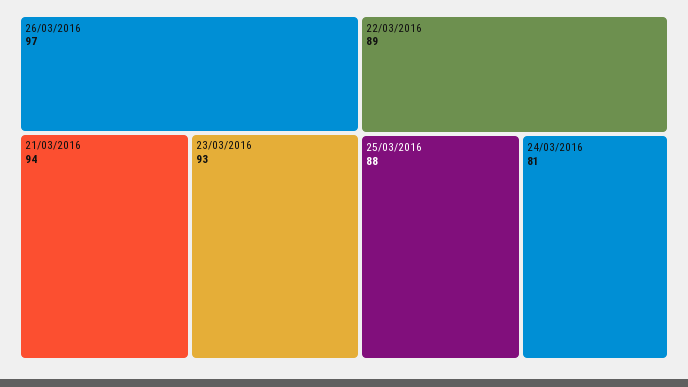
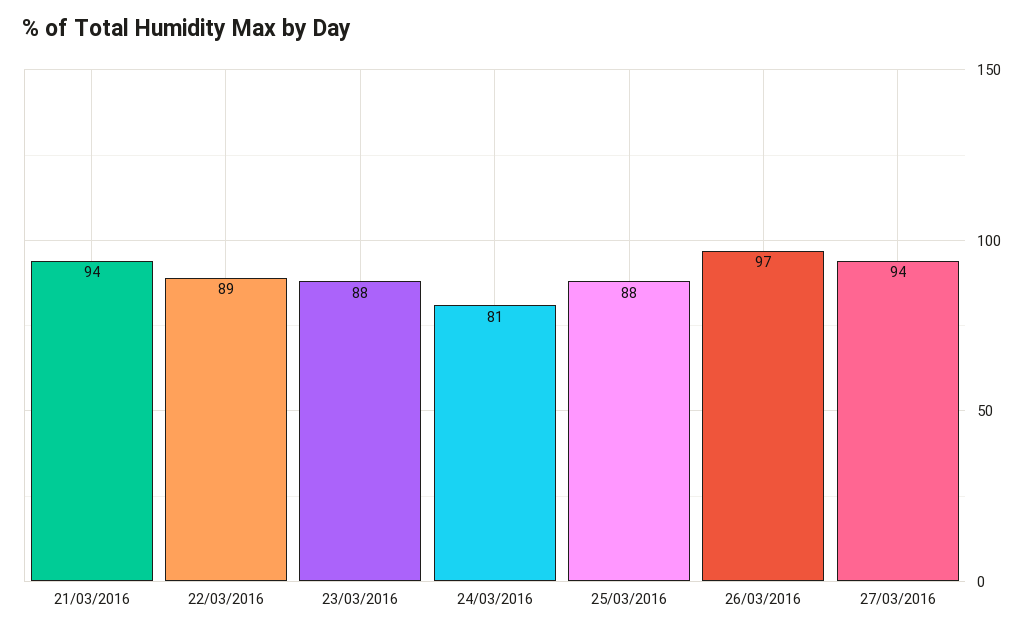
23/03/2016: 93 -> 88
27/03/2016: none -> 94

